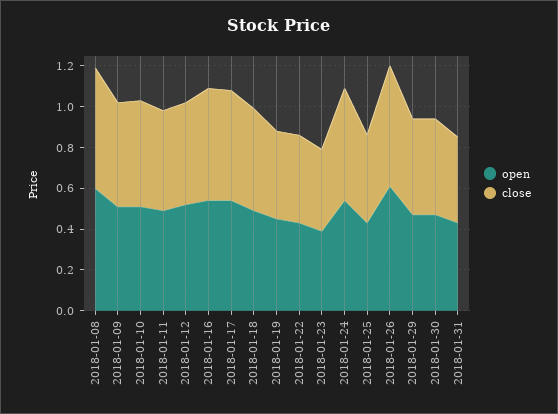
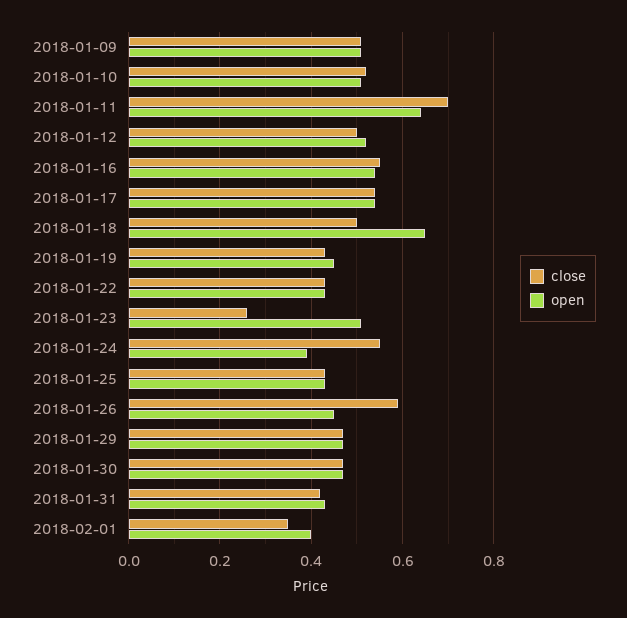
open, 2018-01-08: 0.6 -> none
close, 2018-01-08: 0.6 -> none
open, 2018-01-11: 0.5 -> 0.65
close, 2018-01-11: 0.5 -> 0.7
open, 2018-01-18: 0.5 -> 0.65
open, 2018-01-23: 0.4 -> 0.5
close, 2018-01-23: 0.4 -> 0.25
open, 2018-01-24: 0.55 -> 0.4
open, 2018-01-26: 0.6 -> 0.45
close, 2018-02-01: none -> 0.35
open, 2018-02-01: none -> 0.4

